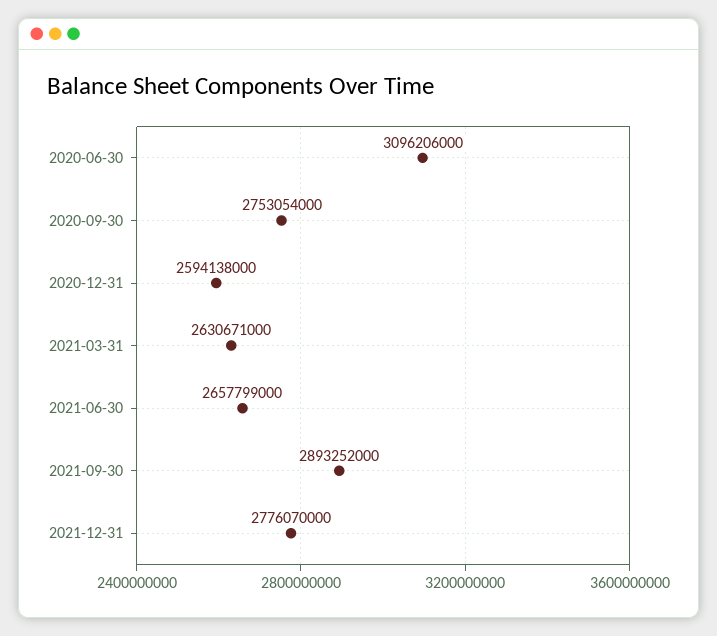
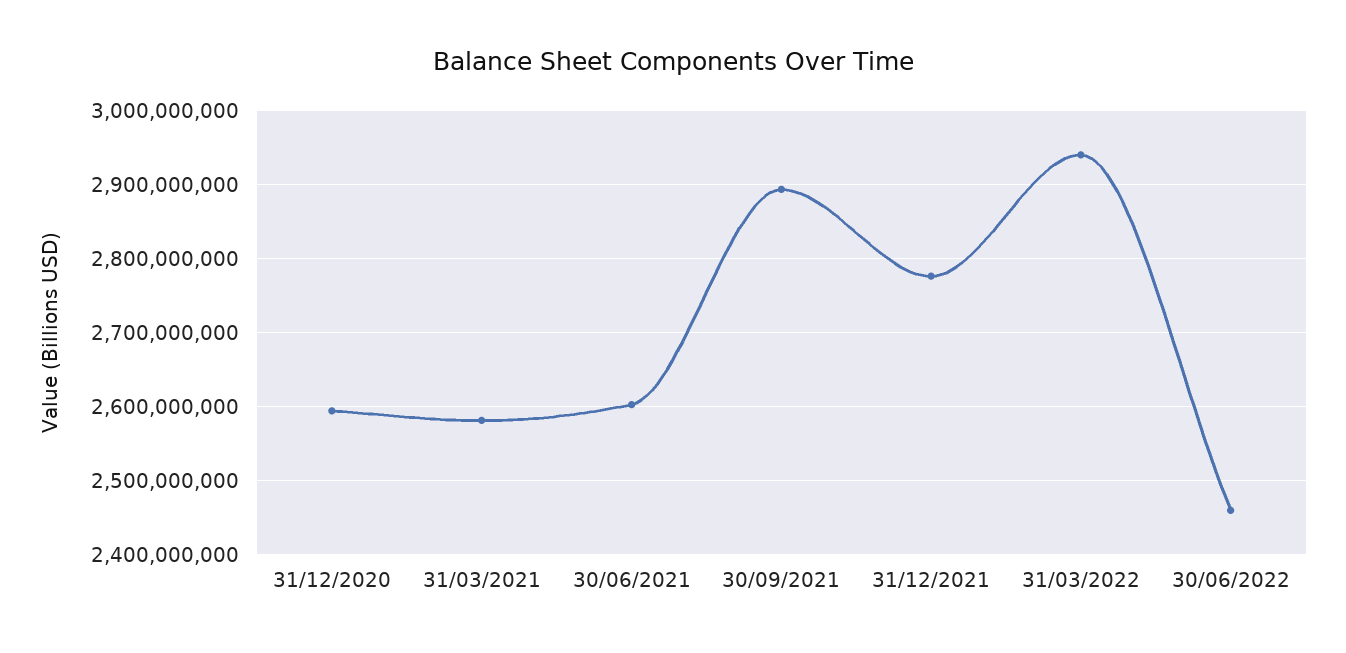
2020-06-30: 3096206000 -> none
2020-09-30: 2753054000 -> none
2021-03-31: 2630671000 -> 2580000000
2021-06-30: 2657799000 -> 2600000000
31/03/2022: none -> 2940000000
30/06/2022: none -> 2460000000

